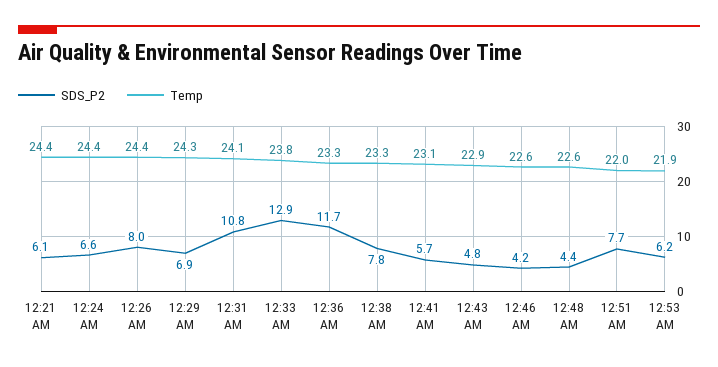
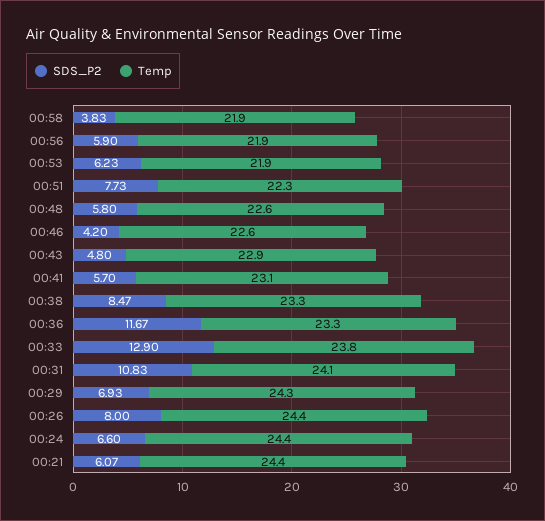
SDS_P2, 12:38 AM: 7.8 -> 8.47
SDS_P2, 12:48 AM: 4.4 -> 5.8
Temp, 12:51 AM: 22 -> 22.3
SDS_P2, 00:58: none -> 3.83
Temp, 00:58: none -> 21.9
SDS_P2, 00:56: none -> 5.9
Temp, 00:56: none -> 21.9

